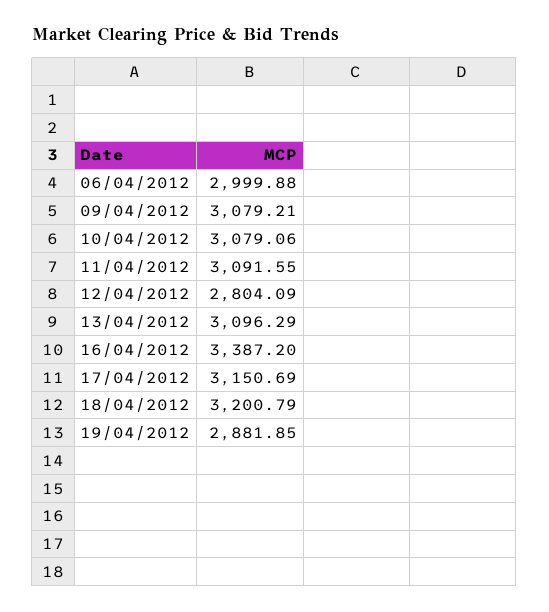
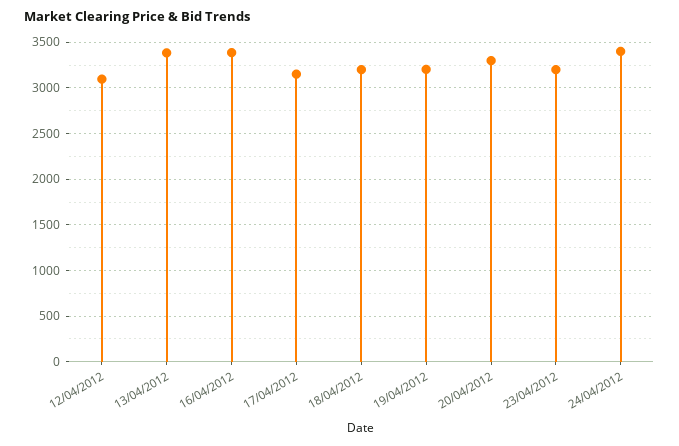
06/04/2012: 2999.88 -> none
09/04/2012: 3079.21 -> none
10/04/2012: 3079.06 -> none
11/04/2012: 3091.55 -> none
12/04/2012: 2804.09 -> 3100
13/04/2012: 3096.29 -> 3400
19/04/2012: 2881.85 -> 3200
20/04/2012: none -> 3300
23/04/2012: none -> 3200
24/04/2012: none -> 3400

